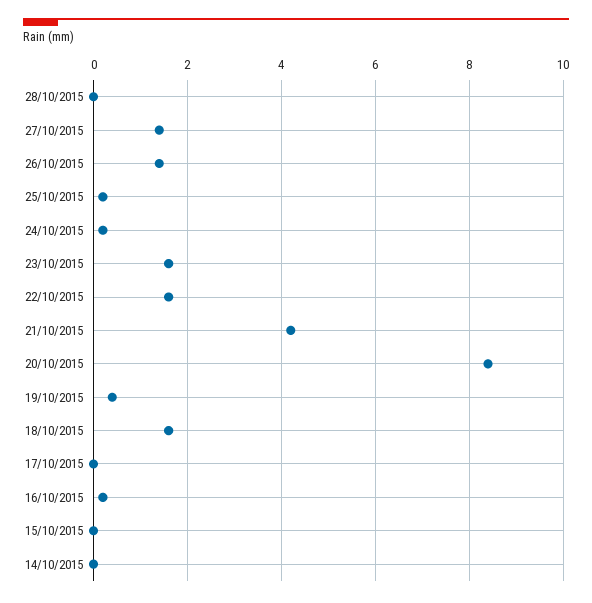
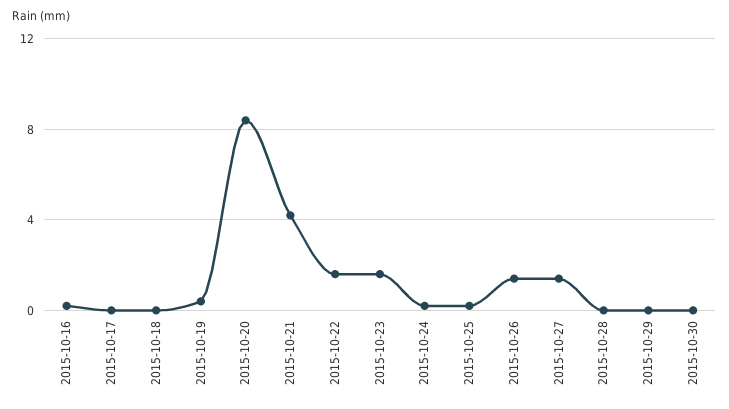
18/10/2015: 1.5 -> 0
15/10/2015: 0 -> none
14/10/2015: 0 -> none
2015-10-29: none -> 0
2015-10-30: none -> 0

